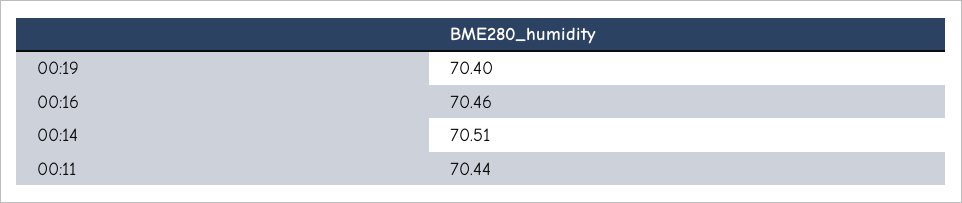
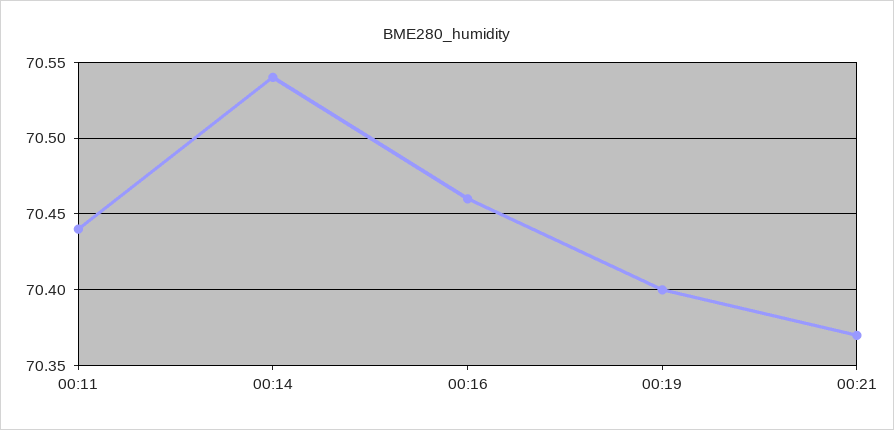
00:14: 70.51 -> 70.54
00:21: none -> 70.37

